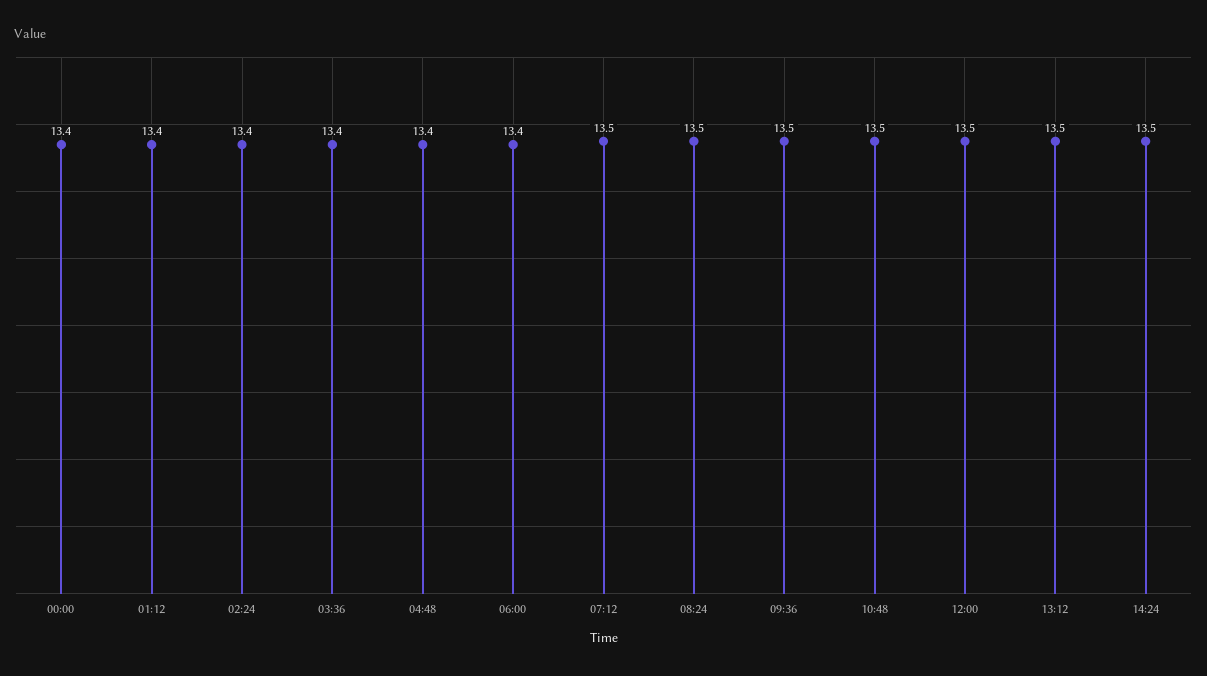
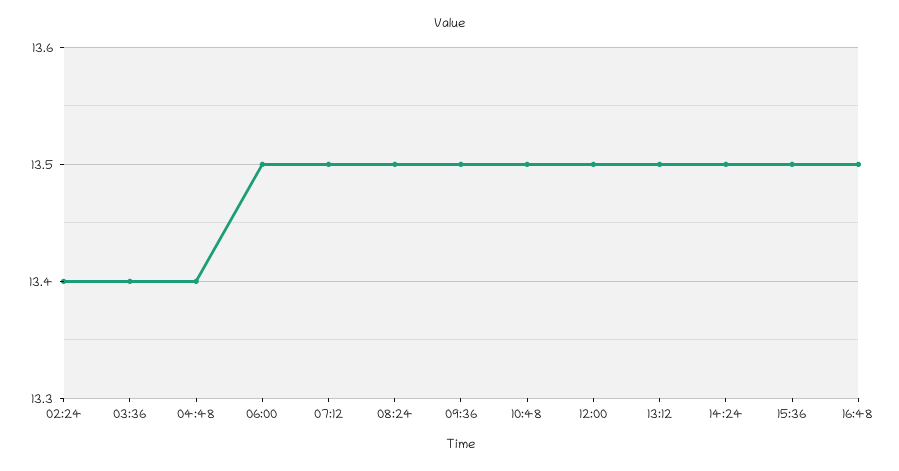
00:00: 13.4 -> none
01:12: 13.4 -> none
06:00: 13.4 -> 13.5
15:36: none -> 13.5
16:48: none -> 13.5

